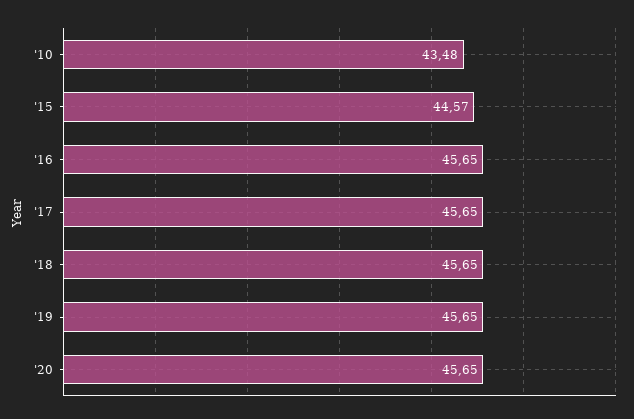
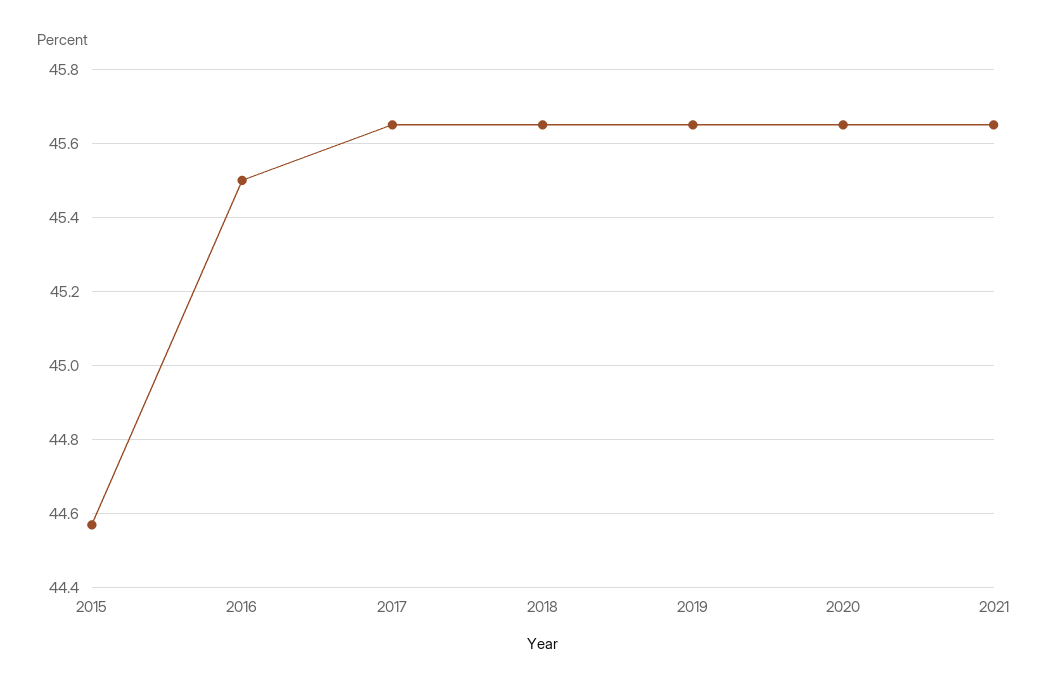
'10: 43.48 -> none
'16: 45.65 -> 45.5
2021: none -> 45.65

